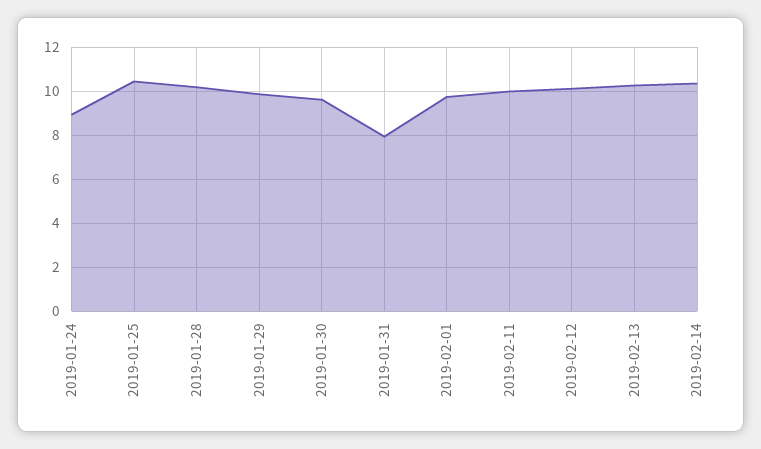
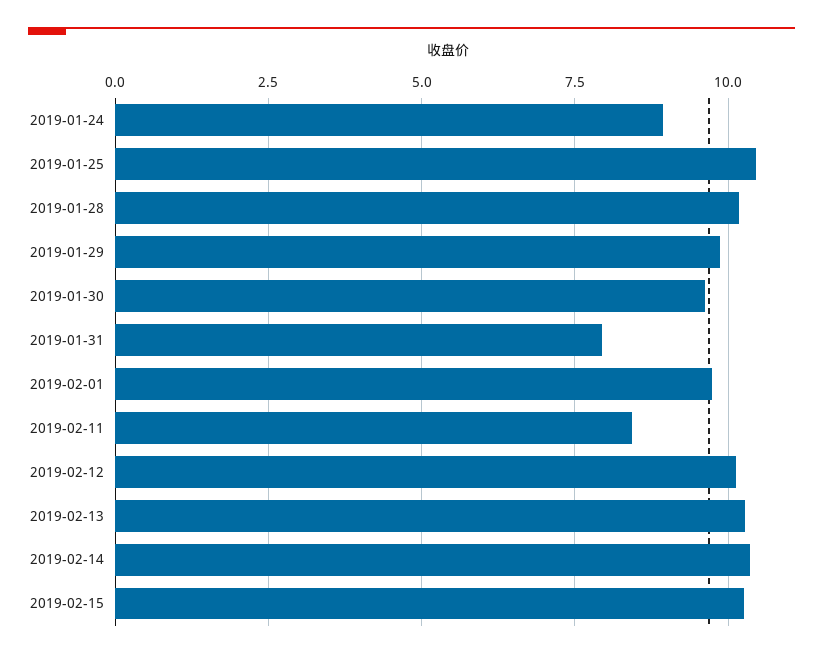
2019-02-11: 10 -> 8.5
2019-02-15: none -> 10.25

